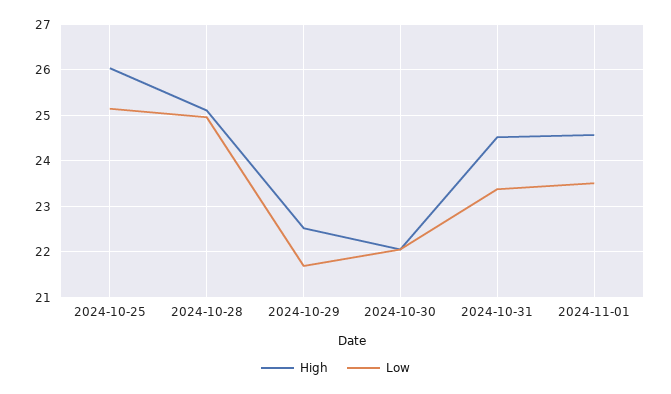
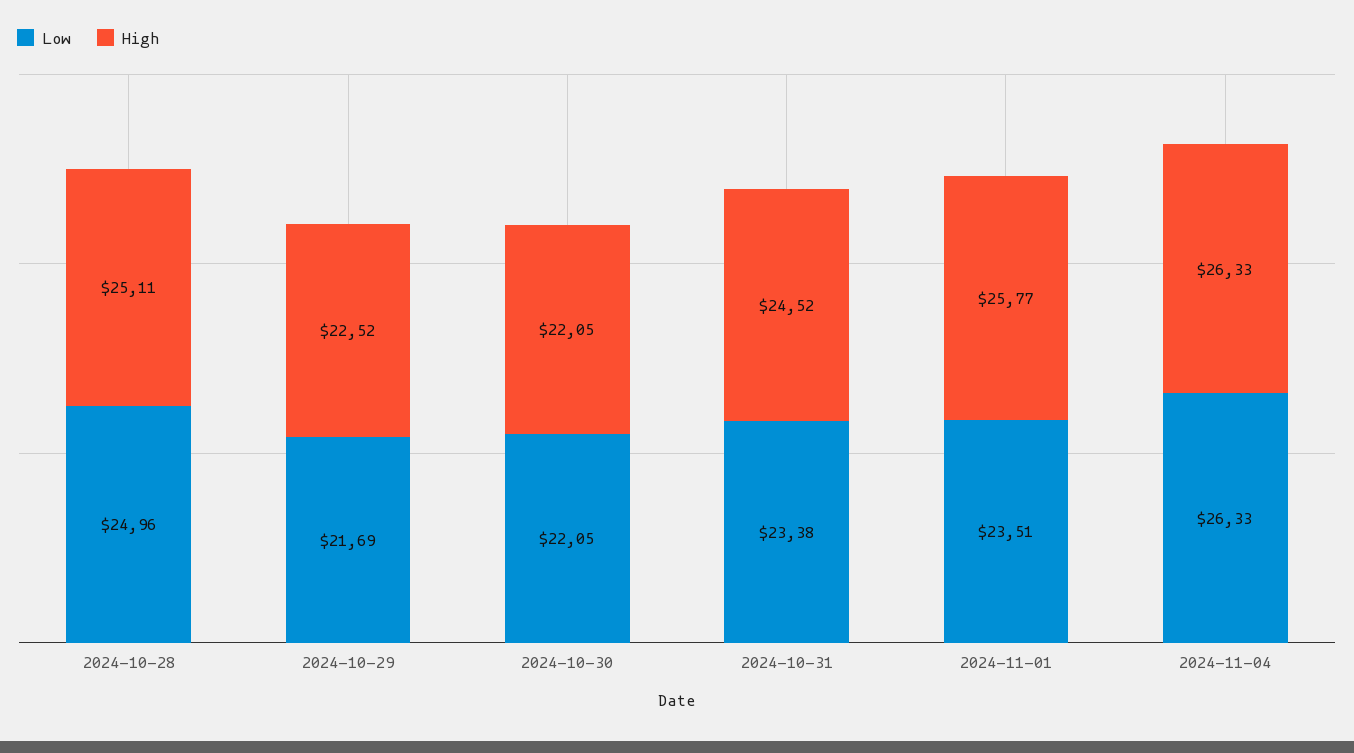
High, 2024-10-25: 26 -> none
Low, 2024-10-25: 25.2 -> none
High, 2024-11-01: 24.6 -> 25.77
Low, 2024-11-04: none -> 26.33
High, 2024-11-04: none -> 26.33

